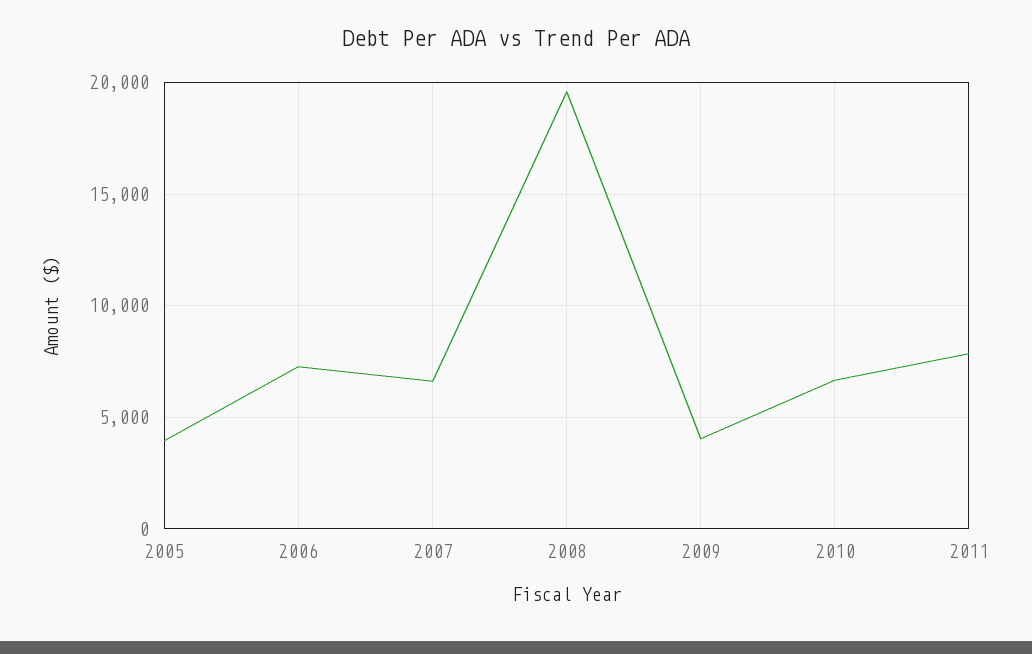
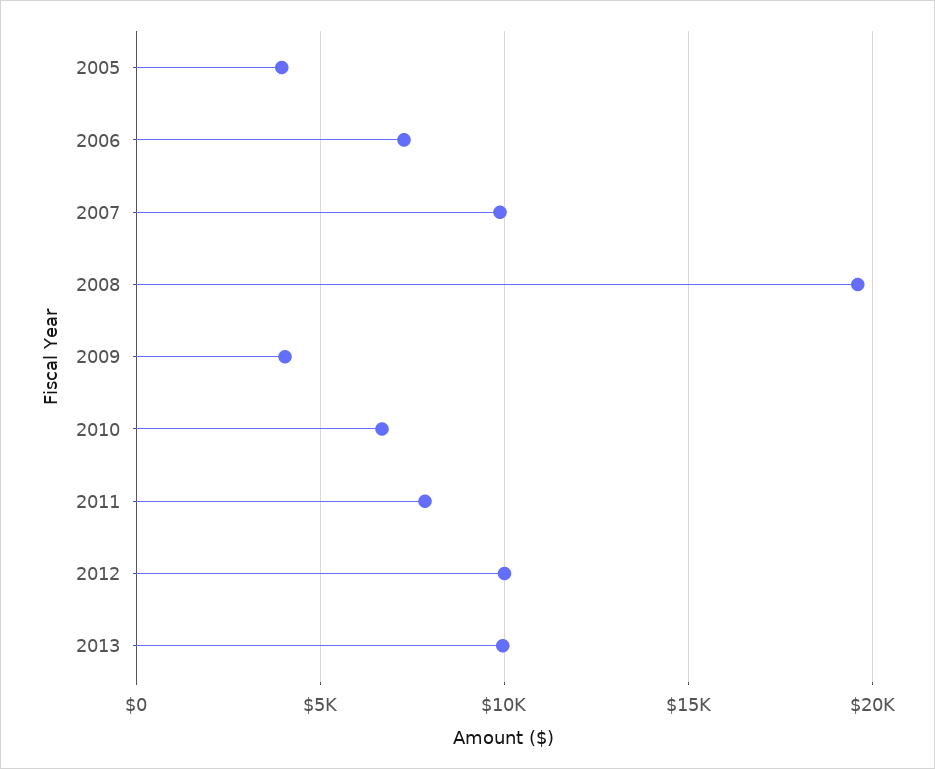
2007: 6500 -> 10000
2012: none -> 10000
2013: none -> 10000

